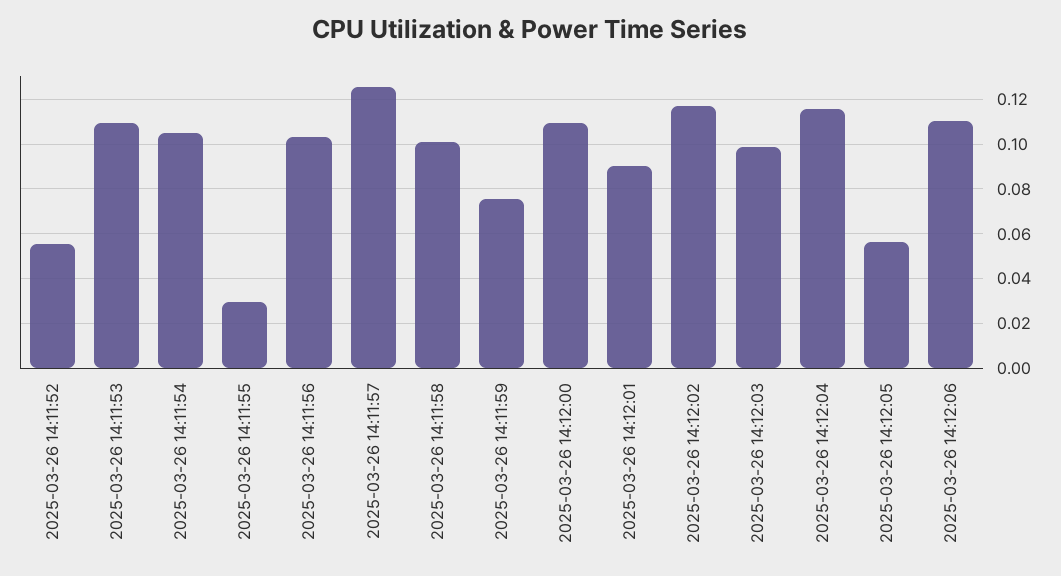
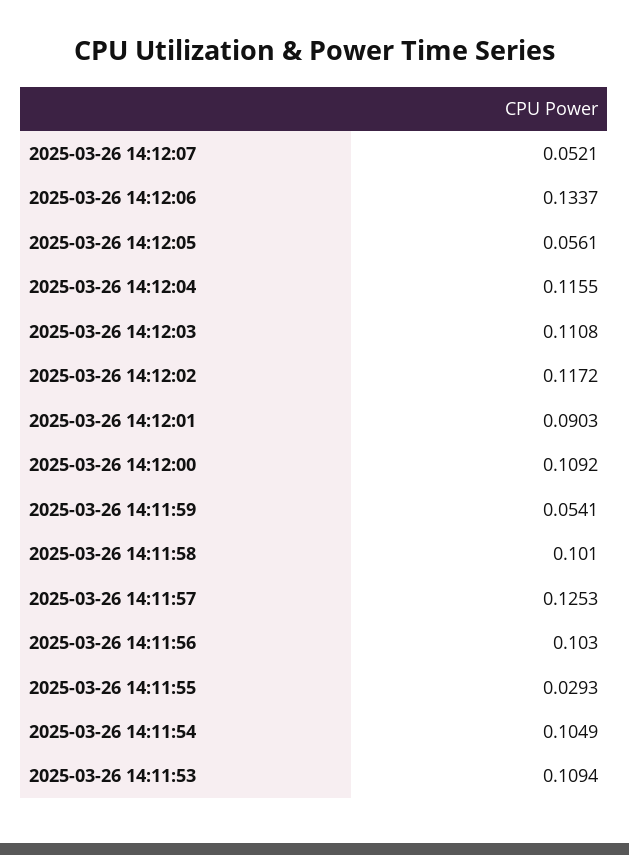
2025-03-26 14:11:52: 0.055 -> none
2025-03-26 14:11:59: 0.075 -> 0.0541
2025-03-26 14:12:03: 0.1 -> 0.1108
2025-03-26 14:12:06: 0.11 -> 0.1337
2025-03-26 14:12:07: none -> 0.0521

